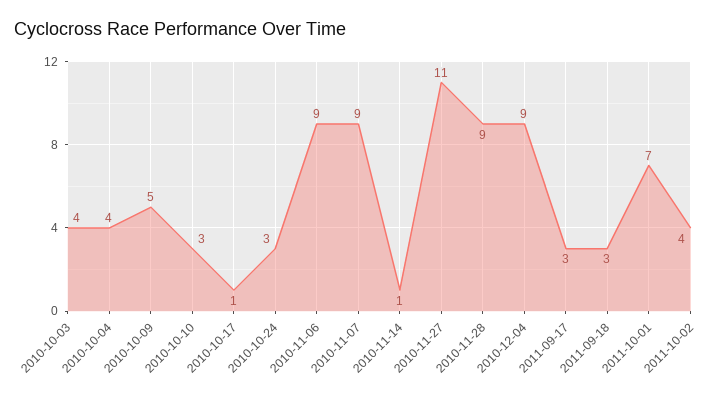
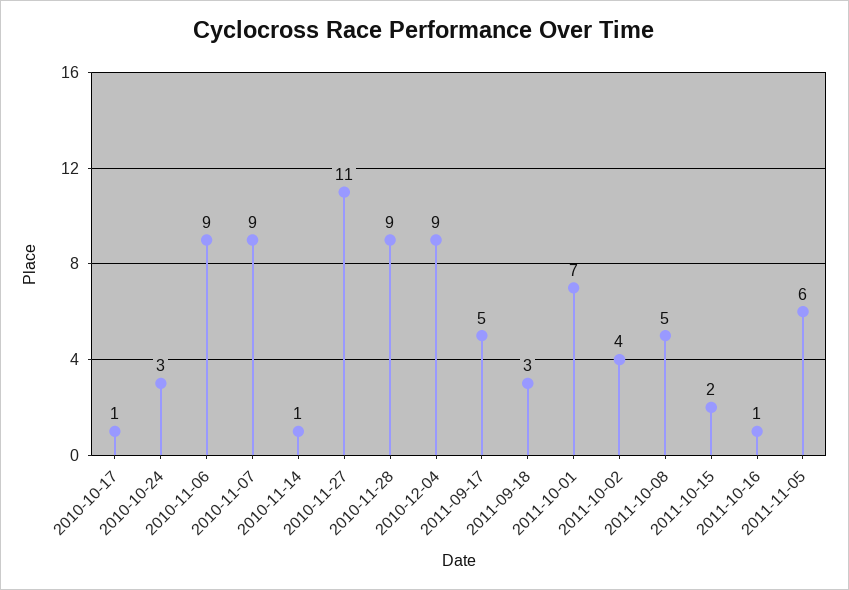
2010-10-03: 4 -> none
2010-10-04: 4 -> none
2010-10-09: 5 -> none
2010-10-10: 3 -> none
2011-09-17: 3 -> 5
2011-10-08: none -> 5
2011-10-15: none -> 2
2011-10-16: none -> 1
2011-11-05: none -> 6

